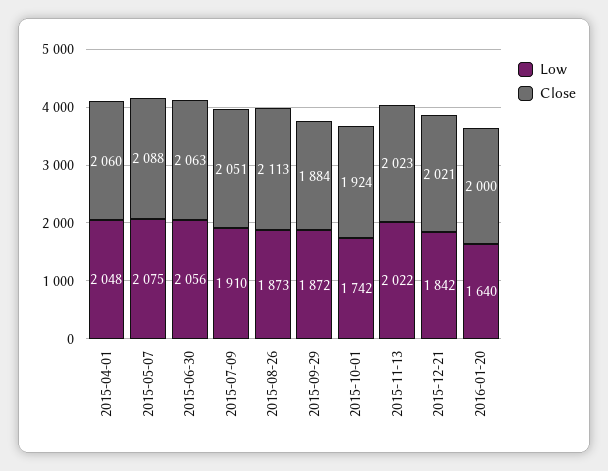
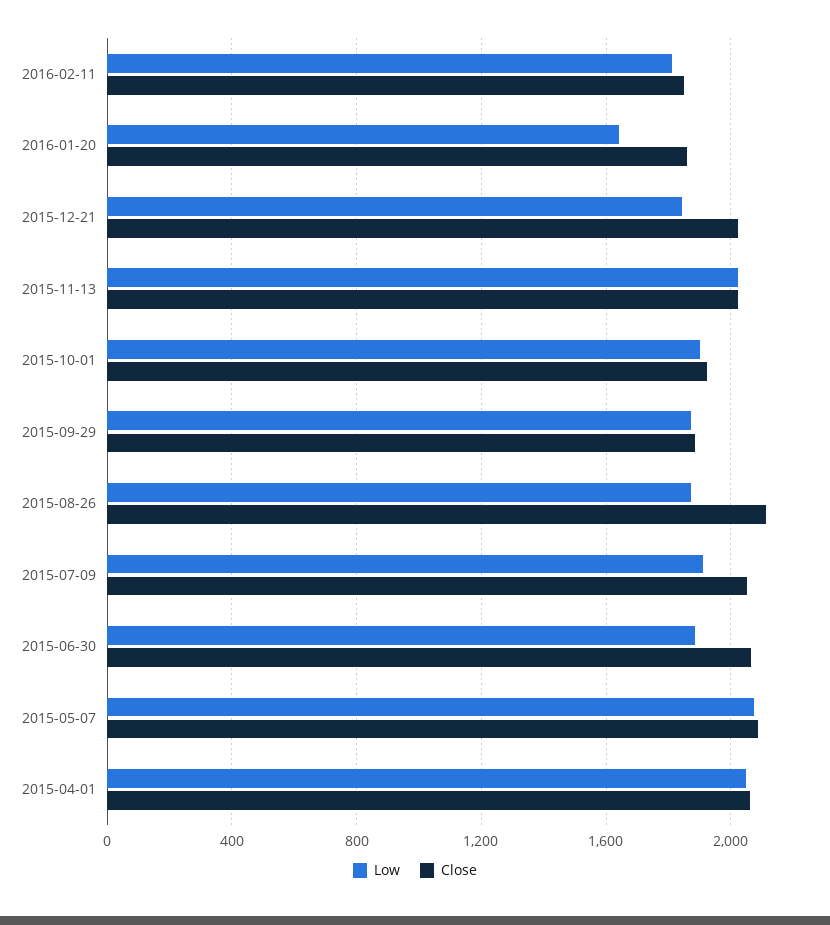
Low, 2015-06-30: 2056 -> 1900
Low, 2015-10-01: 1742 -> 1900
Close, 2016-01-20: 2000 -> 1850
Low, 2016-02-11: none -> 1800
Close, 2016-02-11: none -> 1850

